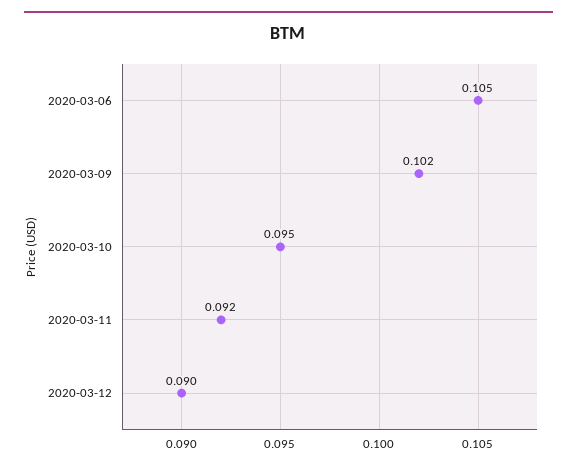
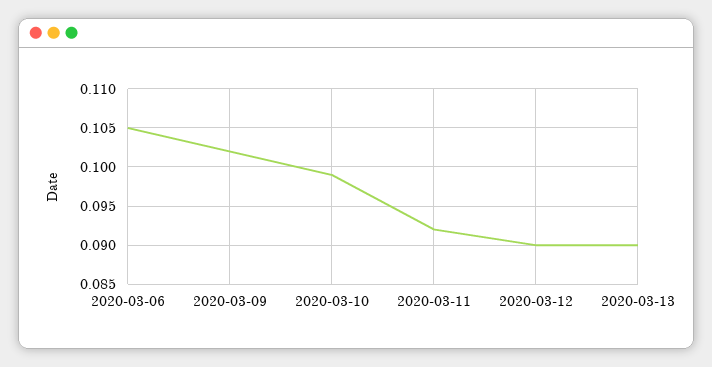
2020-03-10: 0.095 -> 0.099
2020-03-13: none -> 0.09

